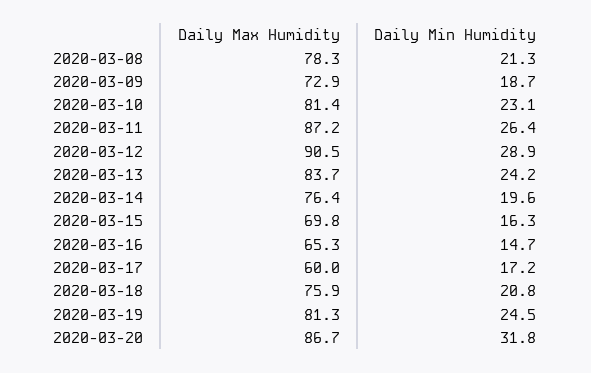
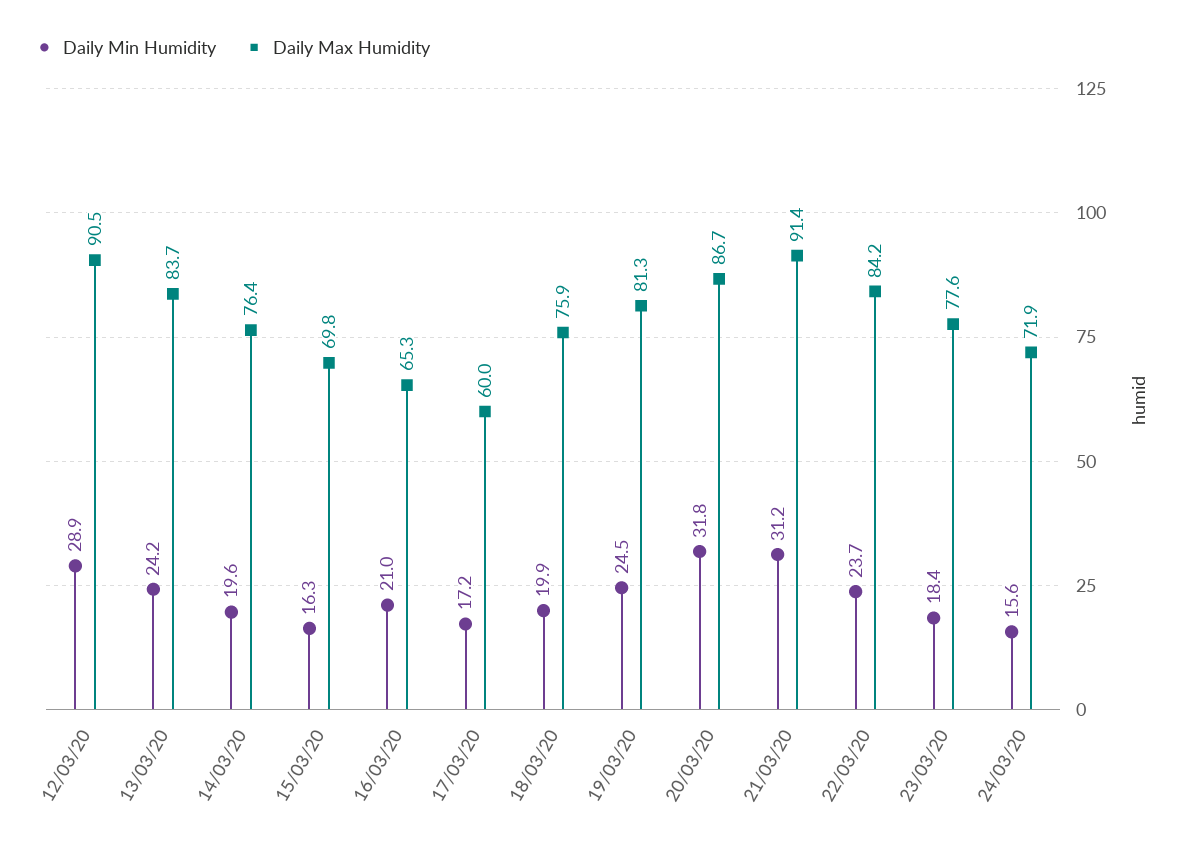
Daily Max Humidity, 2020-03-08: 78.3 -> none
Daily Min Humidity, 2020-03-08: 21.3 -> none
Daily Max Humidity, 2020-03-09: 72.9 -> none
Daily Min Humidity, 2020-03-09: 18.7 -> none
Daily Max Humidity, 2020-03-10: 81.4 -> none
Daily Min Humidity, 2020-03-10: 23.1 -> none
Daily Max Humidity, 2020-03-11: 87.2 -> none
Daily Min Humidity, 2020-03-11: 26.4 -> none
Daily Min Humidity, 2020-03-16: 14.7 -> 21
Daily Min Humidity, 2020-03-18: 20.8 -> 19.9
Daily Min Humidity, 21/03/20: none -> 31.2
Daily Max Humidity, 21/03/20: none -> 91.4
Daily Min Humidity, 22/03/20: none -> 23.7
Daily Max Humidity, 22/03/20: none -> 84.2
Daily Min Humidity, 23/03/20: none -> 18.4
Daily Max Humidity, 23/03/20: none -> 77.6
Daily Min Humidity, 24/03/20: none -> 15.6
Daily Max Humidity, 24/03/20: none -> 71.9

